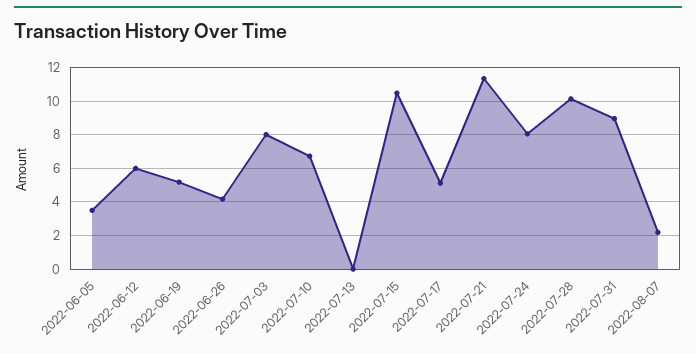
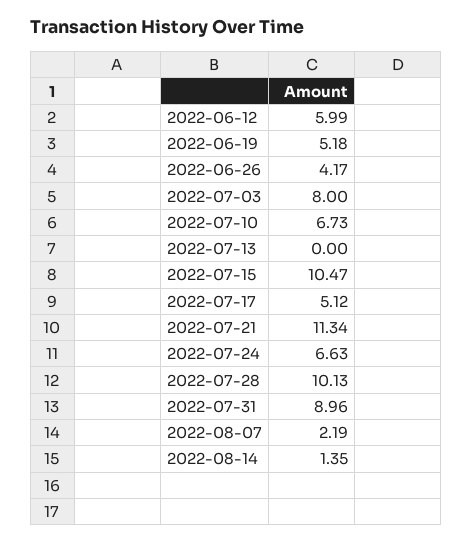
2022-06-05: 3.5 -> none
2022-07-24: 8 -> 6.63
2022-08-14: none -> 1.35

